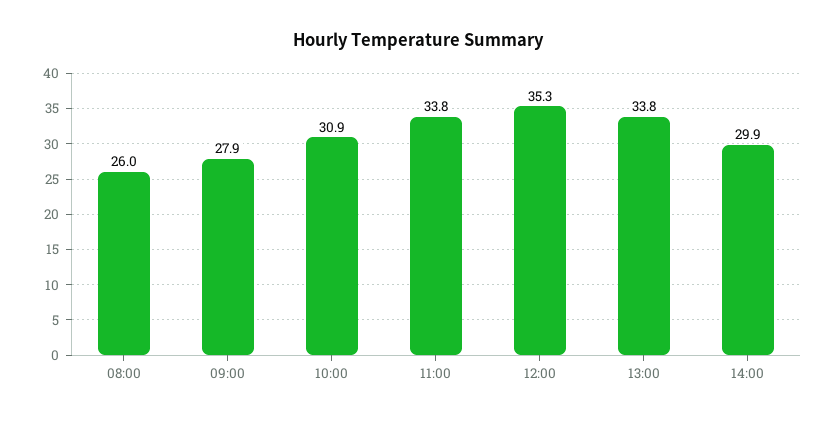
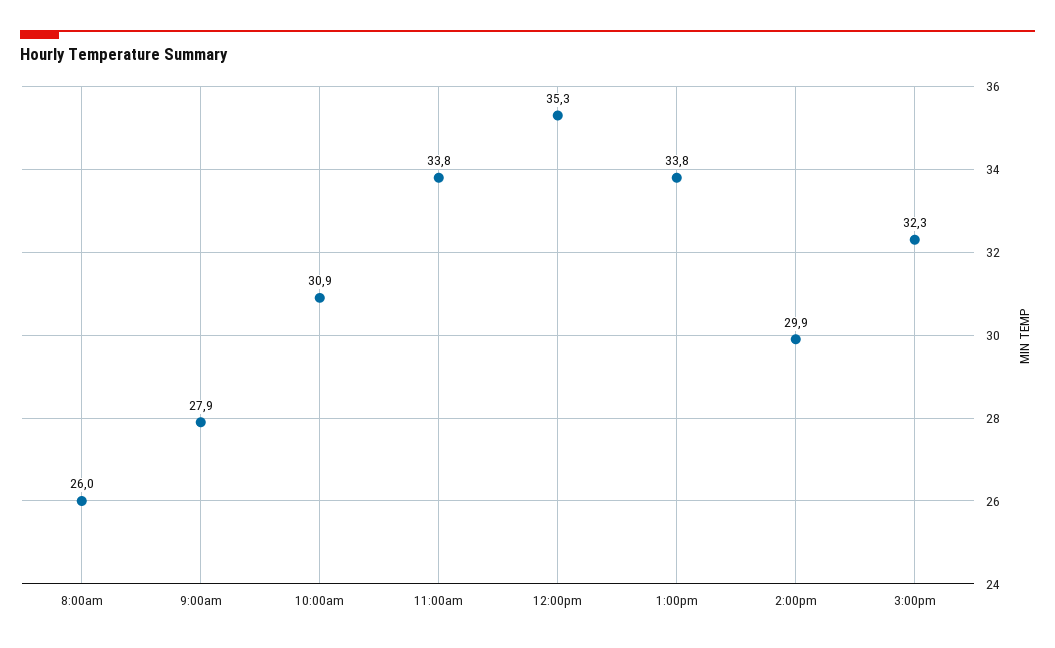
3:00pm: none -> 32.3

